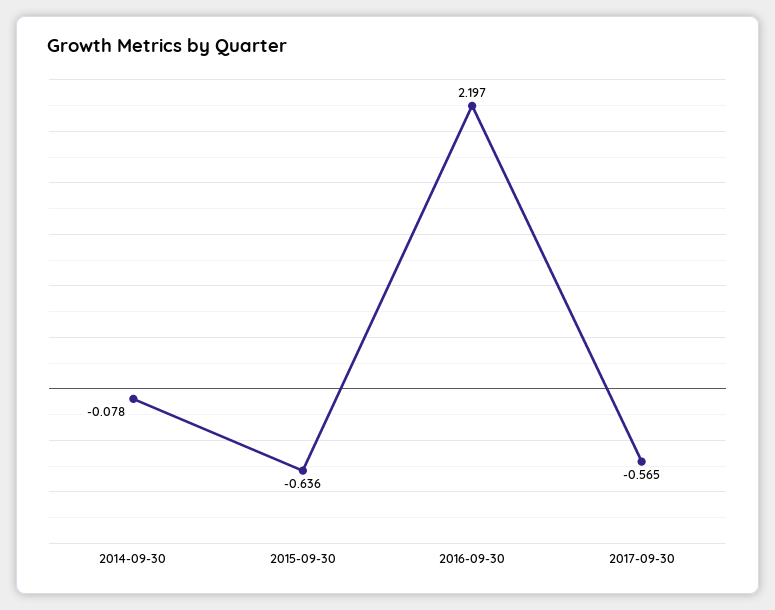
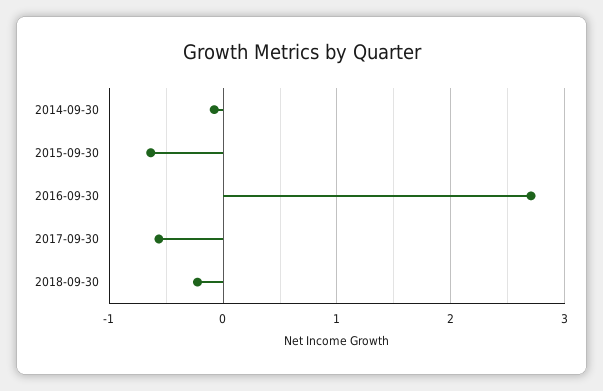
2016-09-30: 2.197 -> 2.7
2018-09-30: none -> -0.2

